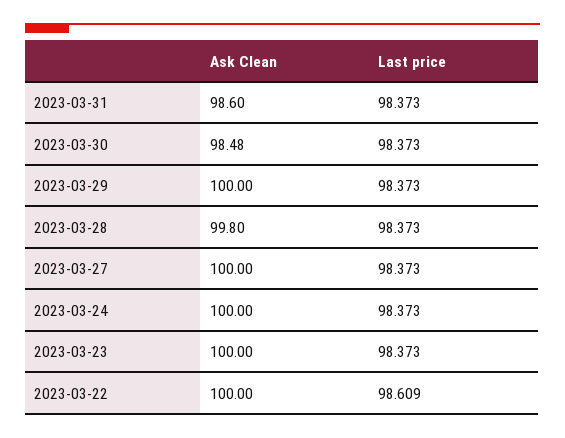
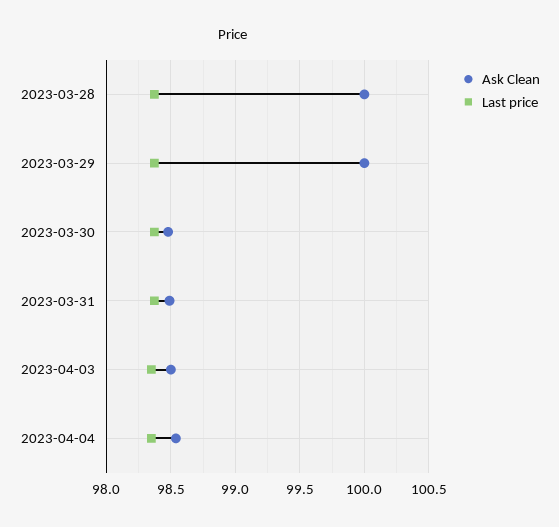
Ask Clean, 2023-03-31: 98.6 -> 98.5
Ask Clean, 2023-03-28: 99.8 -> 100
Ask Clean, 2023-03-27: 100 -> none
Last price, 2023-03-27: 98.373 -> none
Ask Clean, 2023-03-24: 100 -> none
Last price, 2023-03-24: 98.373 -> none
Ask Clean, 2023-03-23: 100 -> none
Last price, 2023-03-23: 98.373 -> none
Ask Clean, 2023-03-22: 100 -> none
Last price, 2023-03-22: 98.609 -> none
Ask Clean, 2023-04-03: none -> 98.5
Last price, 2023-04-03: none -> 98.35
Ask Clean, 2023-04-04: none -> 98.55
Last price, 2023-04-04: none -> 98.35

